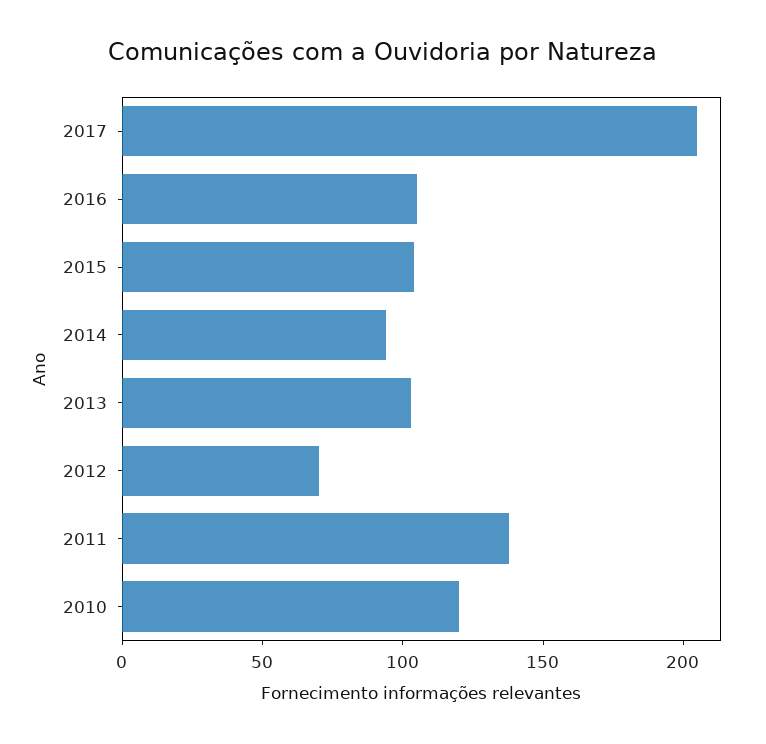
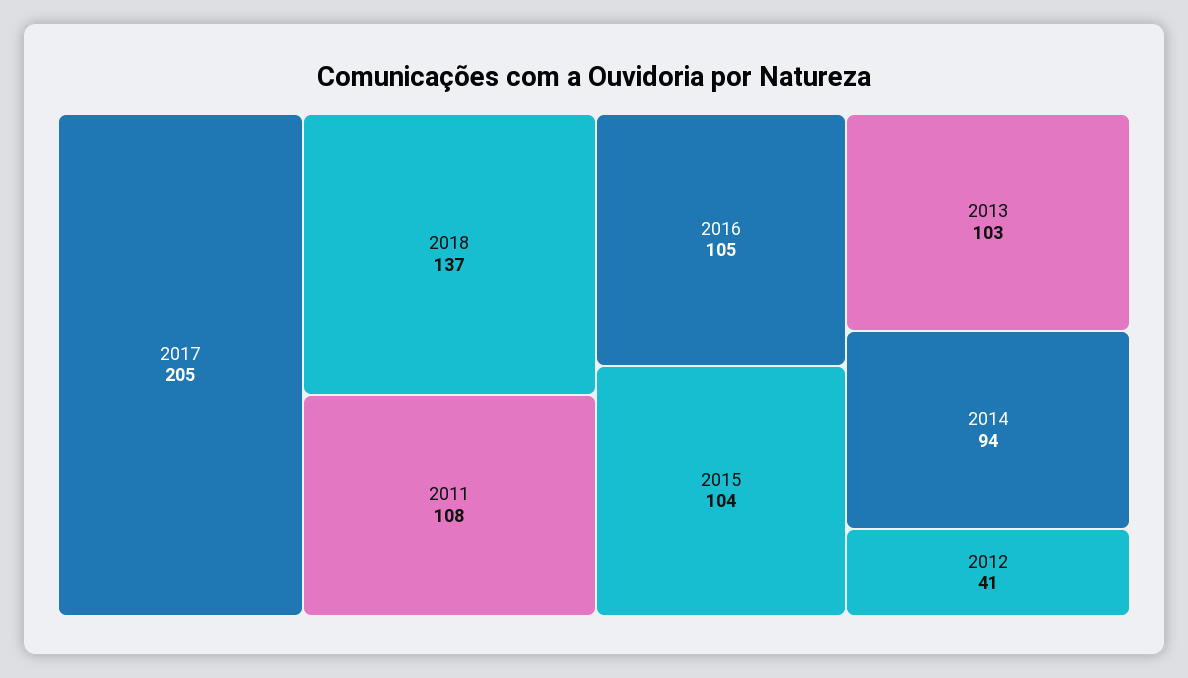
2012: 70 -> 41
2011: 140 -> 108
2010: 120 -> none
2018: none -> 137

